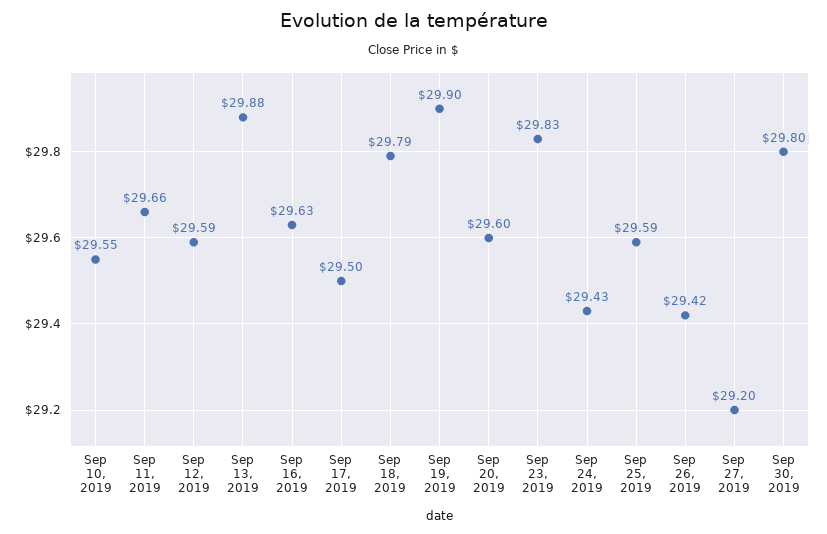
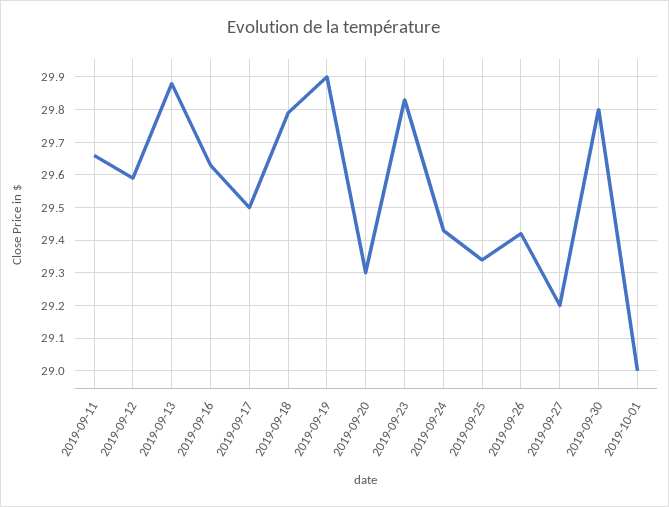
Sep 10, 2019: 29.55 -> none
Sep 20, 2019: 29.6 -> 29.3
Sep 25, 2019: 29.59 -> 29.35
2019-10-01: none -> 29

